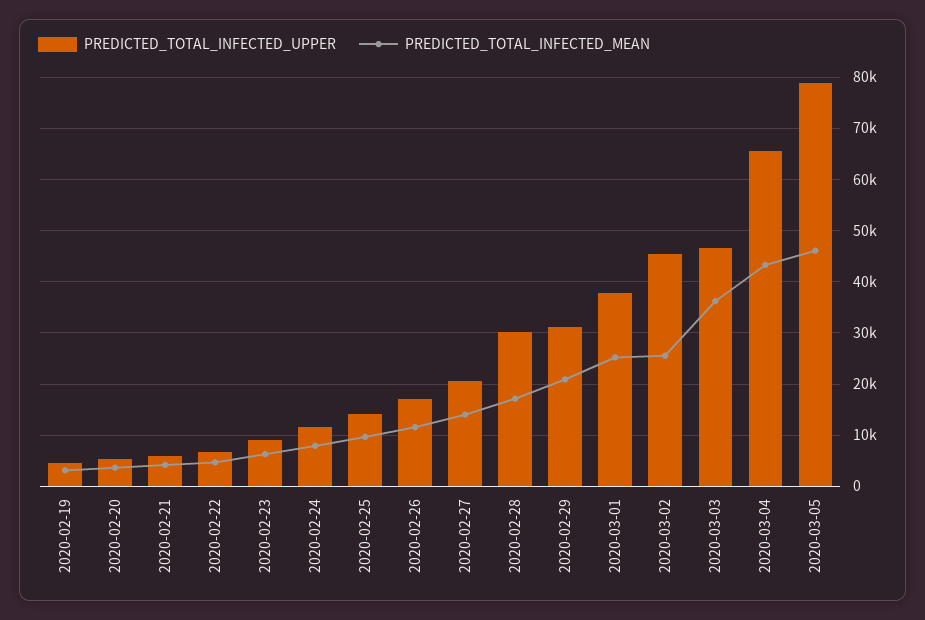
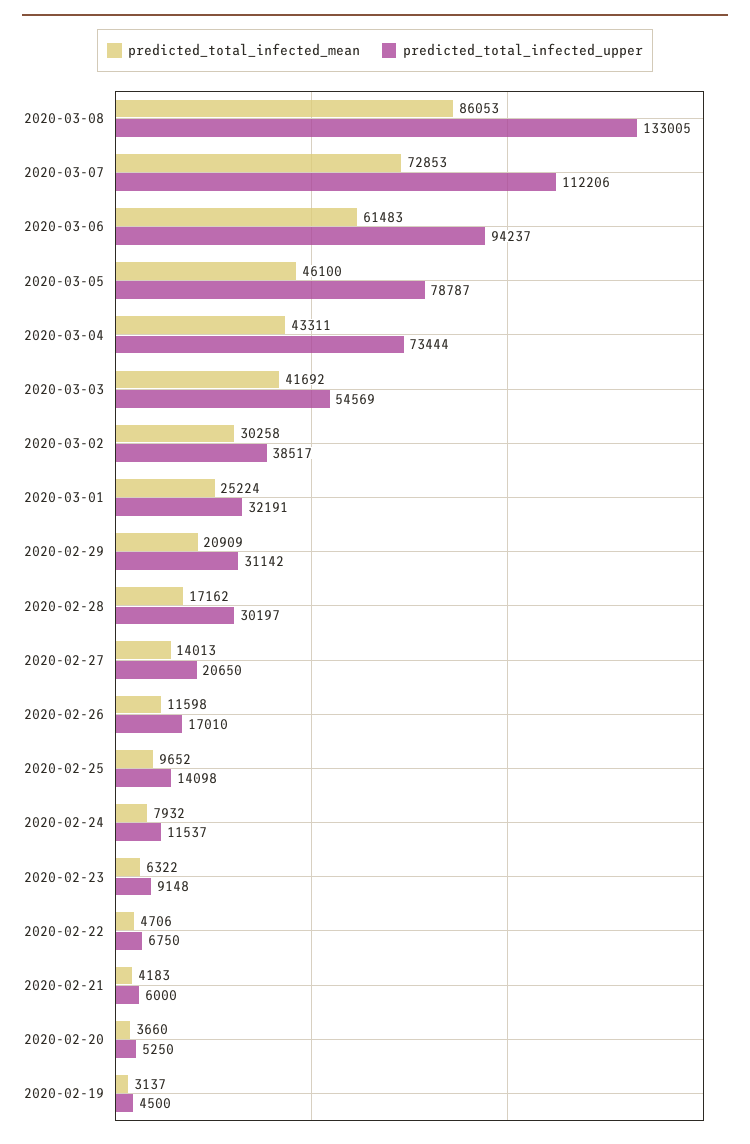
PREDICTED_TOTAL_INFECTED_UPPER, 2020-03-01: 38000 -> 32191
PREDICTED_TOTAL_INFECTED_UPPER, 2020-03-02: 46000 -> 38517
PREDICTED_TOTAL_INFECTED_MEAN, 2020-03-02: 26000 -> 30258
PREDICTED_TOTAL_INFECTED_UPPER, 2020-03-03: 46000 -> 54569
PREDICTED_TOTAL_INFECTED_MEAN, 2020-03-03: 36000 -> 41692
PREDICTED_TOTAL_INFECTED_UPPER, 2020-03-04: 66000 -> 73444
PREDICTED_TOTAL_INFECTED_MEAN, 2020-03-08: none -> 86053
PREDICTED_TOTAL_INFECTED_UPPER, 2020-03-08: none -> 133005
PREDICTED_TOTAL_INFECTED_MEAN, 2020-03-07: none -> 72853
PREDICTED_TOTAL_INFECTED_UPPER, 2020-03-07: none -> 112206
PREDICTED_TOTAL_INFECTED_MEAN, 2020-03-06: none -> 61483
PREDICTED_TOTAL_INFECTED_UPPER, 2020-03-06: none -> 94237

